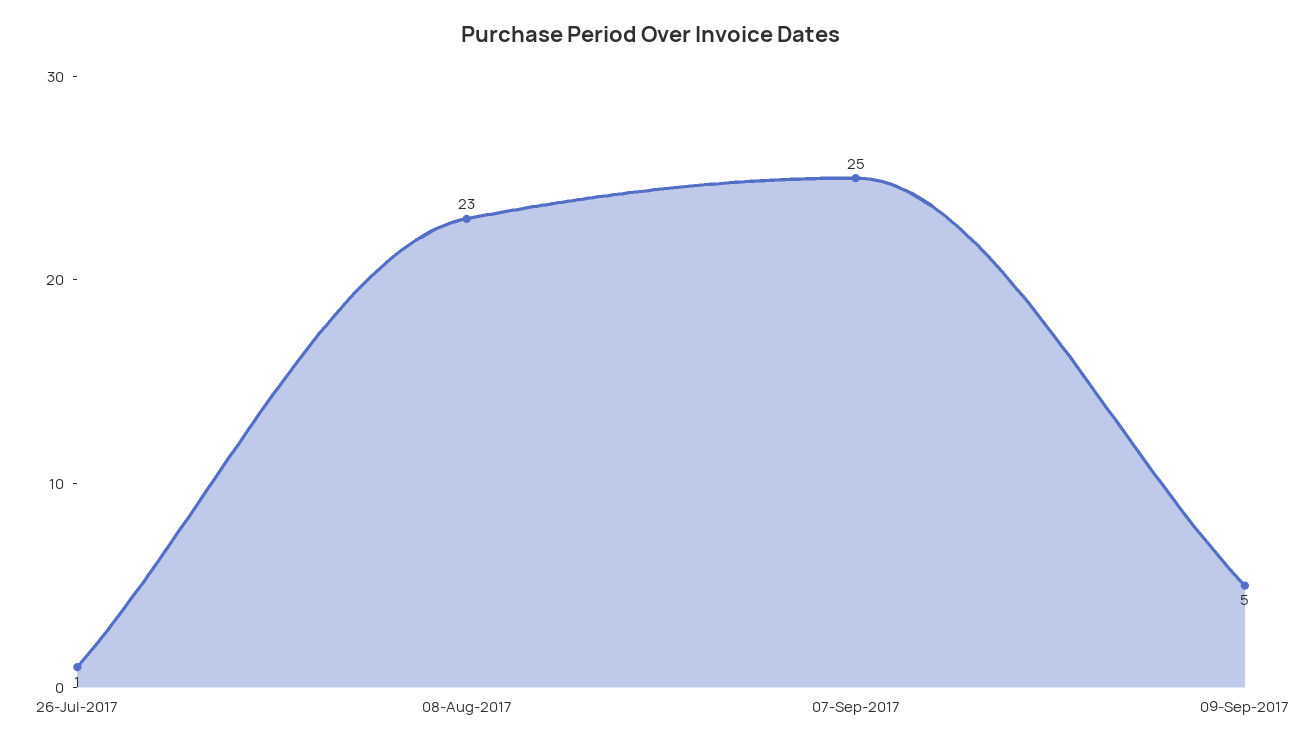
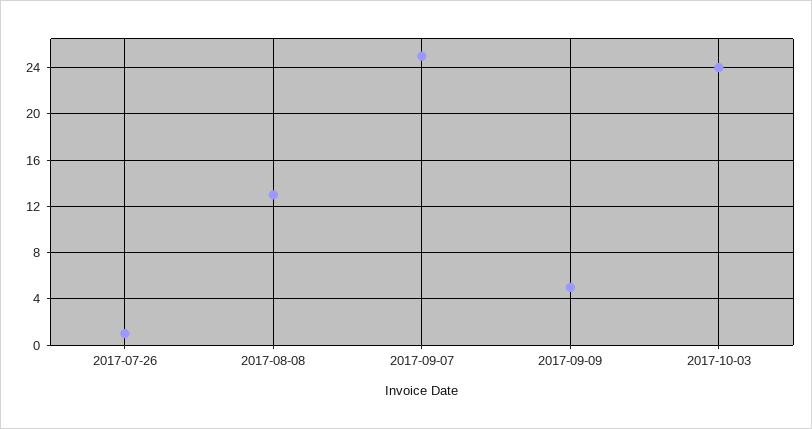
08-Aug-2017: 23 -> 13
2017-10-03: none -> 24

